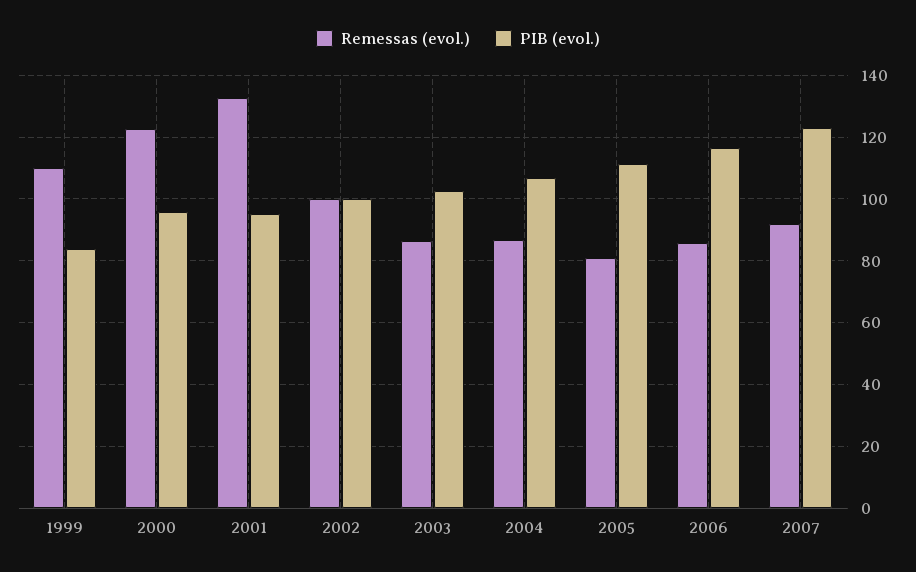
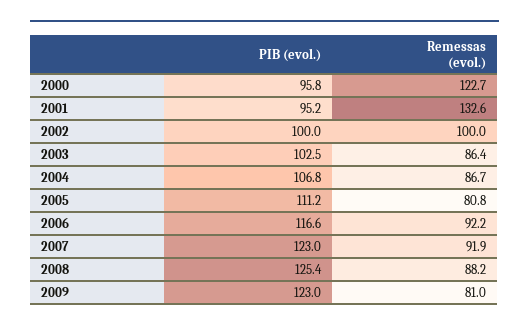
Remessas (evol.), 1999: 110 -> none
PIB (evol.), 1999: 84 -> none
Remessas (evol.), 2006: 86 -> 92.2
PIB (evol.), 2008: none -> 125.4
Remessas (evol.), 2008: none -> 88.2
PIB (evol.), 2009: none -> 123
Remessas (evol.), 2009: none -> 81

